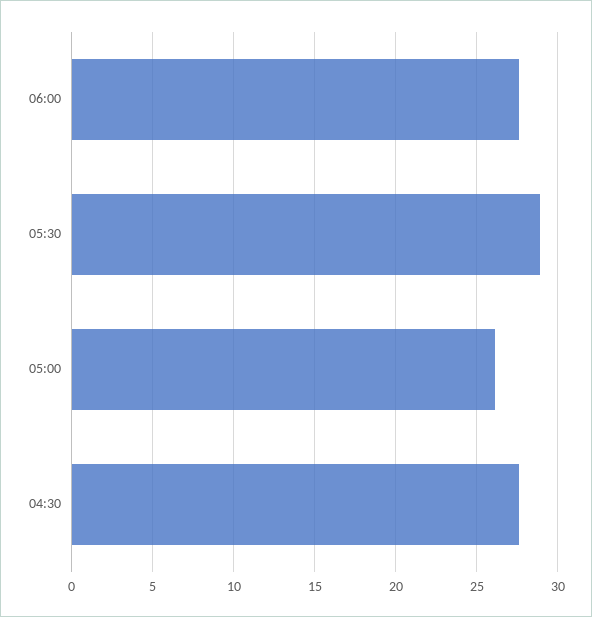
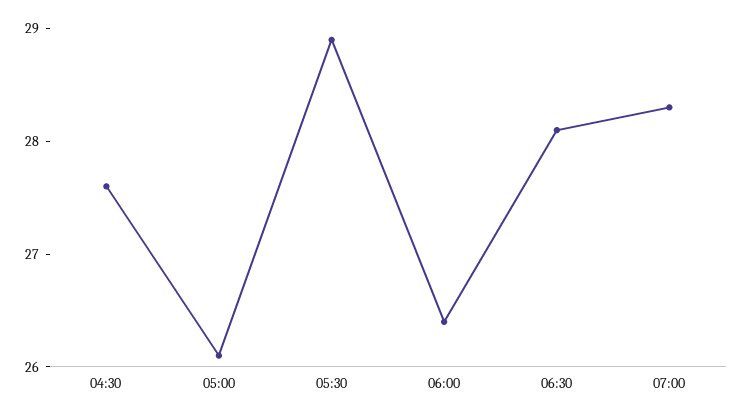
06:00: 27.5 -> 26.4
06:30: none -> 28.1
07:00: none -> 28.3

